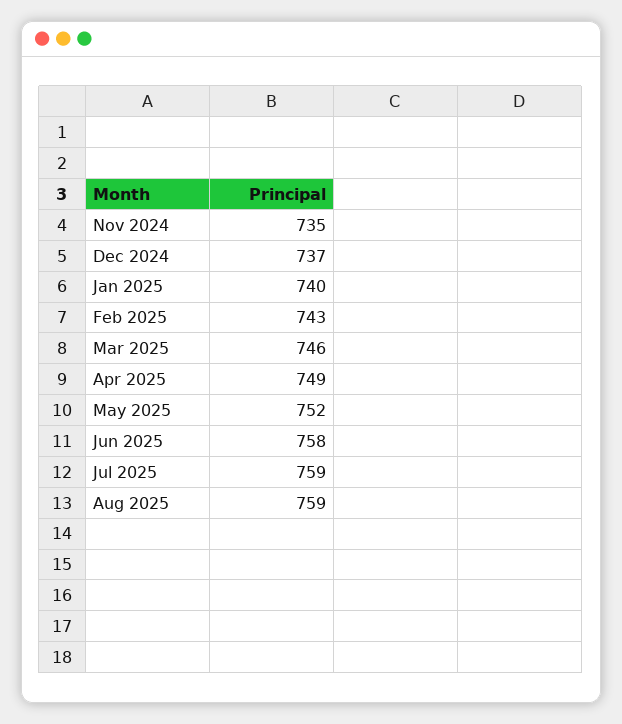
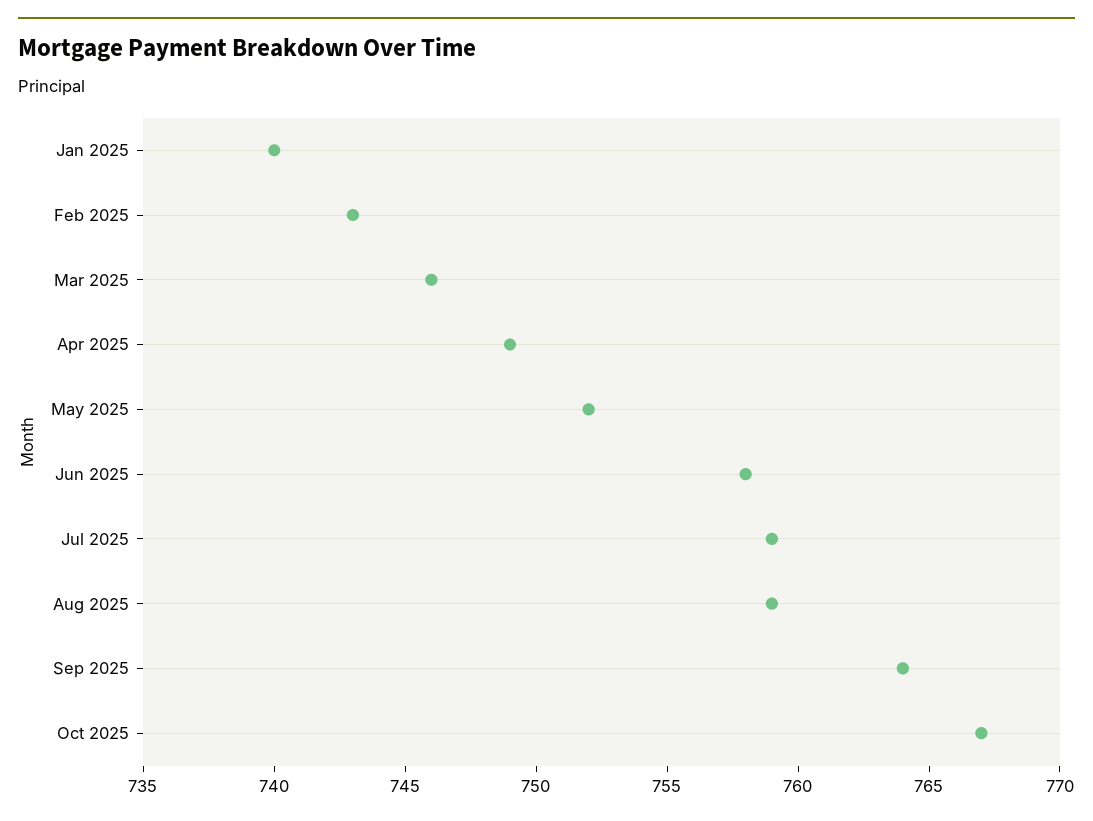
Nov 2024: 735 -> none
Dec 2024: 737 -> none
Sep 2025: none -> 764
Oct 2025: none -> 767

